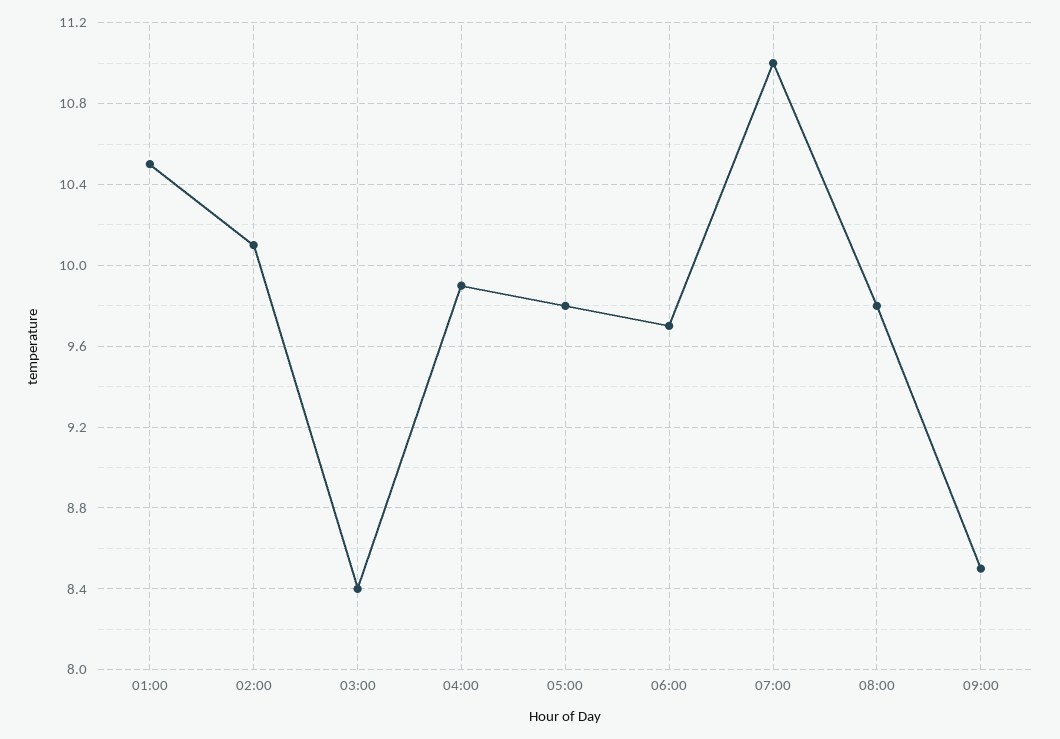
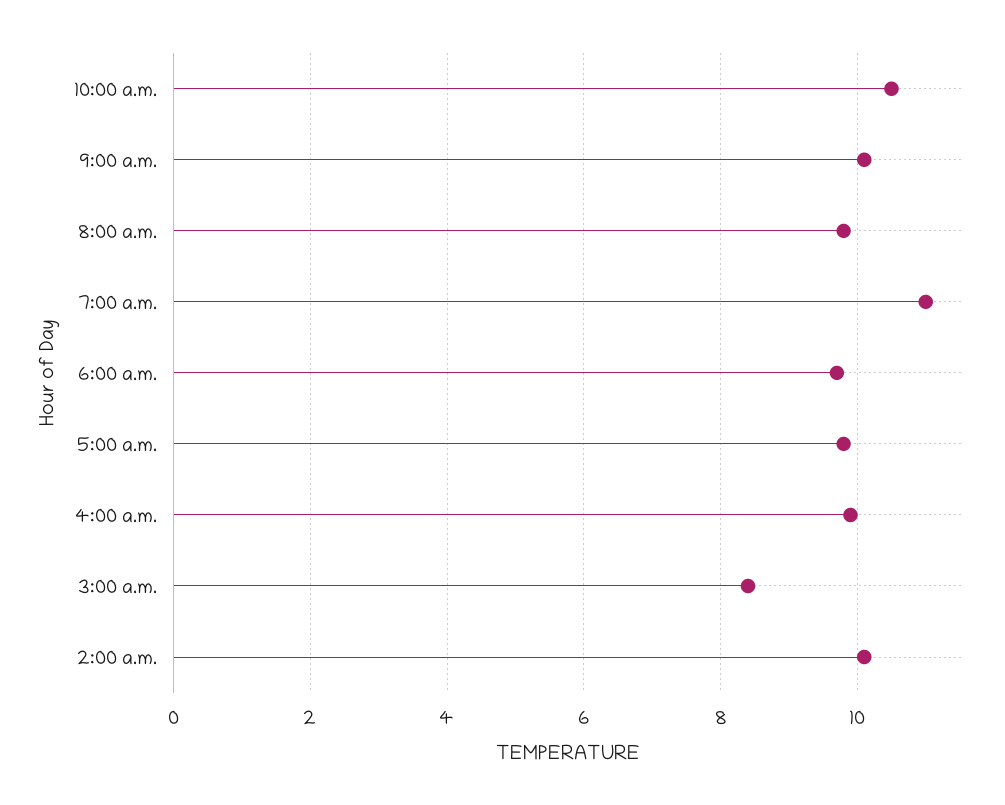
01:00: 10.5 -> none
09:00: 8.5 -> 10
10:00 a.m.: none -> 10.5

